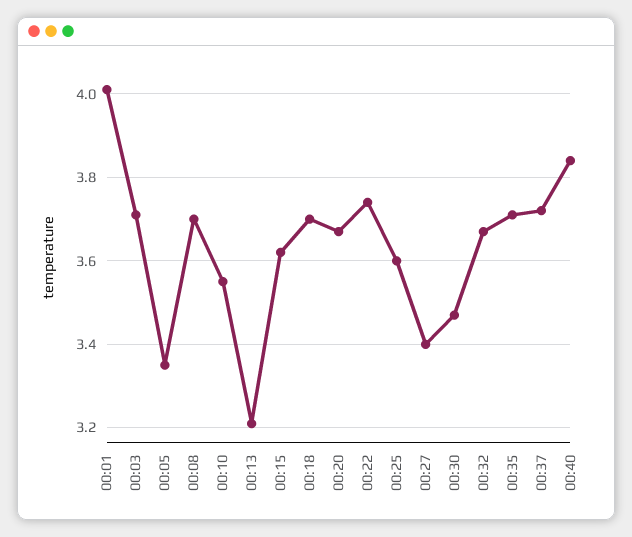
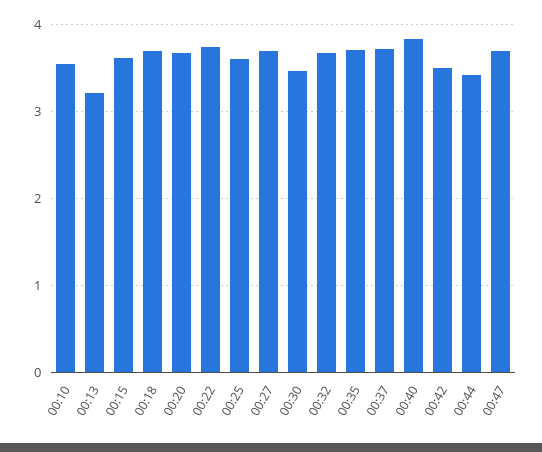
00:01: 4 -> none
00:03: 3.7 -> none
00:05: 3.35 -> none
00:08: 3.7 -> none
00:27: 3.4 -> 3.7
00:42: none -> 3.5
00:44: none -> 3.4
00:47: none -> 3.7

